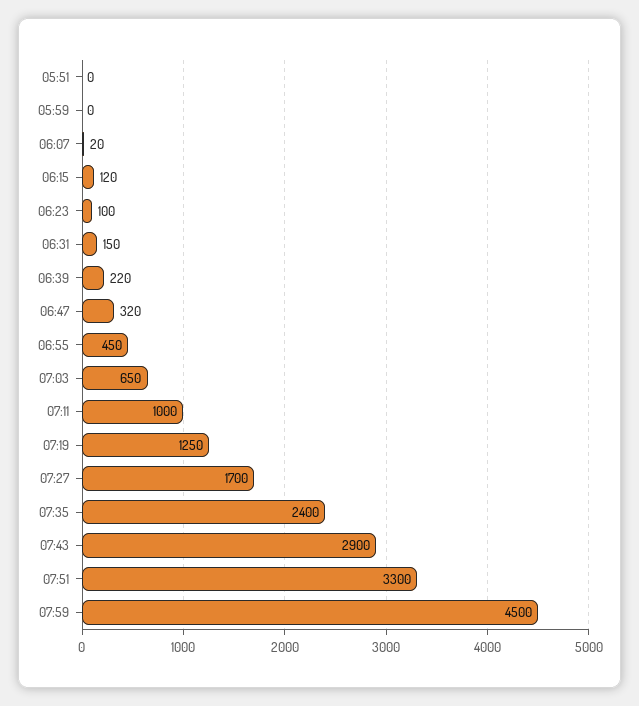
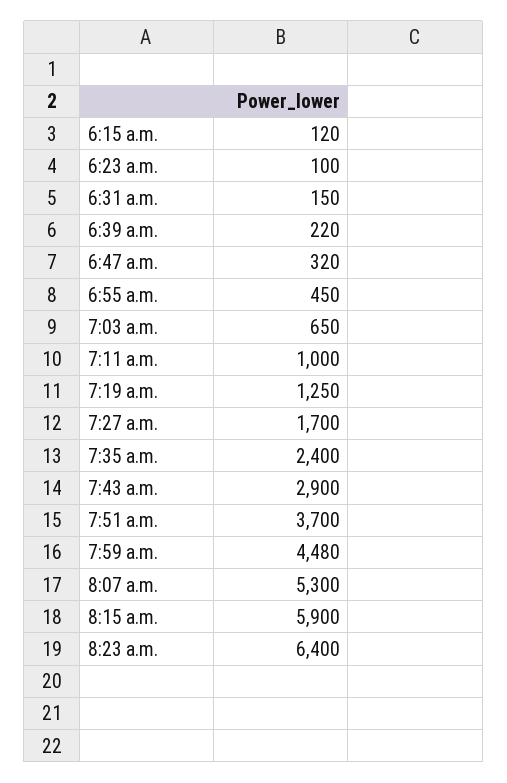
05:51: 0 -> none
05:59: 0 -> none
06:07: 20 -> none
07:51: 3300 -> 3700
07:59: 4500 -> 4480
8:07 a.m.: none -> 5300
8:15 a.m.: none -> 5900
8:23 a.m.: none -> 6400

